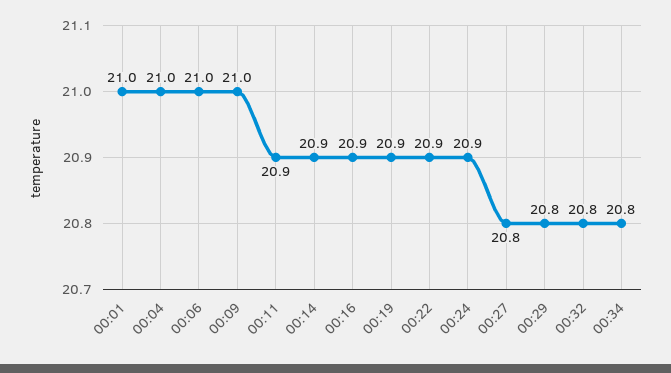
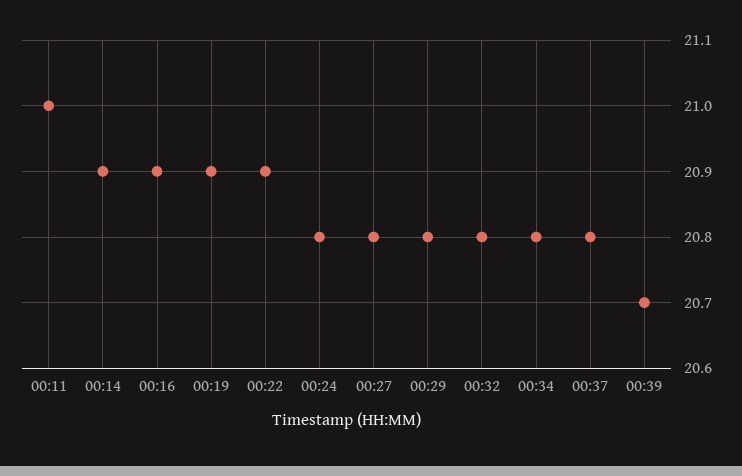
00:01: 21 -> none
00:04: 21 -> none
00:06: 21 -> none
00:09: 21 -> none
00:11: 20.9 -> 21
00:24: 20.9 -> 20.8
00:37: none -> 20.8
00:39: none -> 20.7

